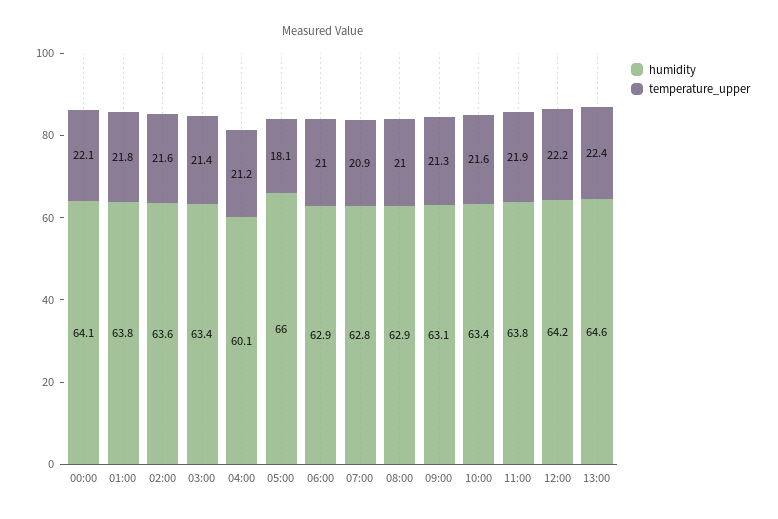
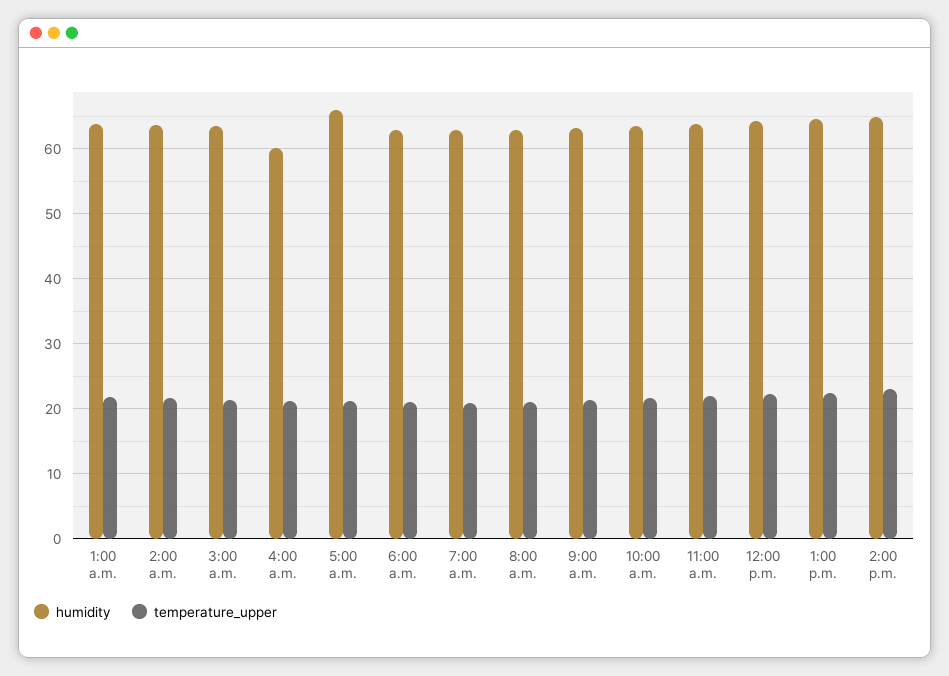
humidity, 00:00: 64.1 -> none
temperature_upper, 00:00: 22.1 -> none
temperature_upper, 05:00: 18.1 -> 21
humidity, 2:00 p.m.: none -> 65
temperature_upper, 2:00 p.m.: none -> 23

